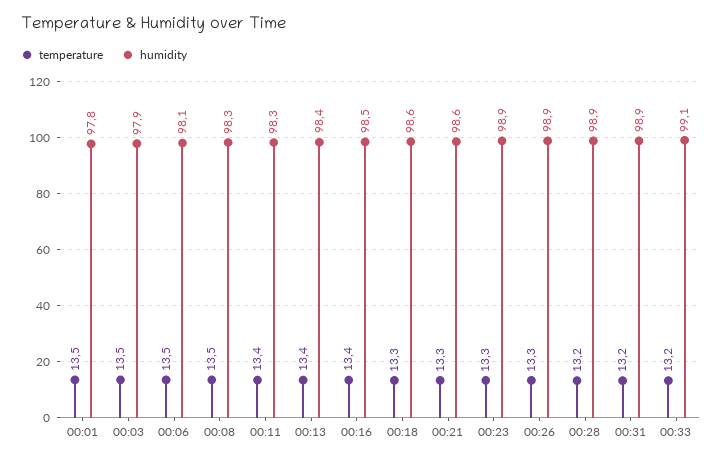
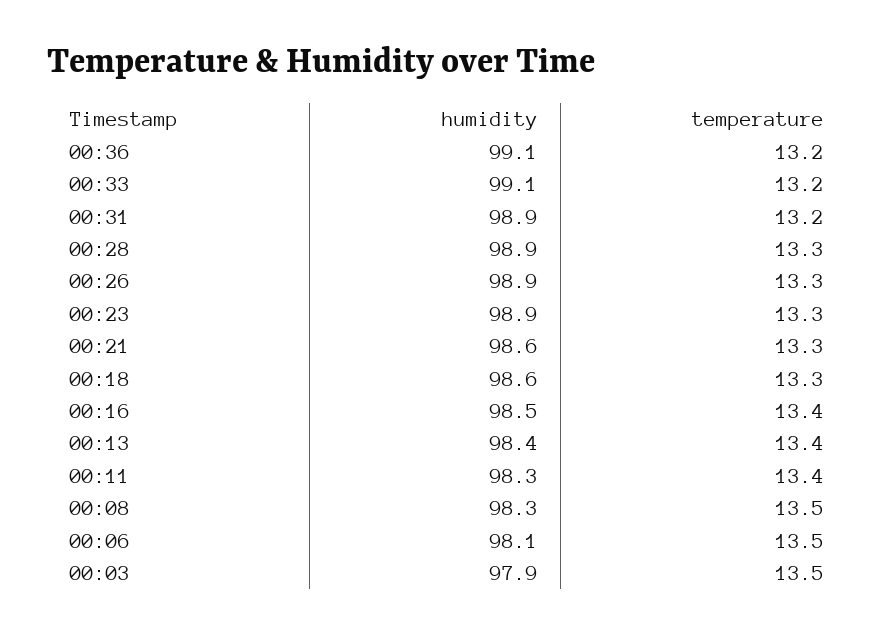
temperature, 00:01: 13.5 -> none
humidity, 00:01: 97.8 -> none
temperature, 00:28: 13.2 -> 13.3
humidity, 00:36: none -> 99.1
temperature, 00:36: none -> 13.2

